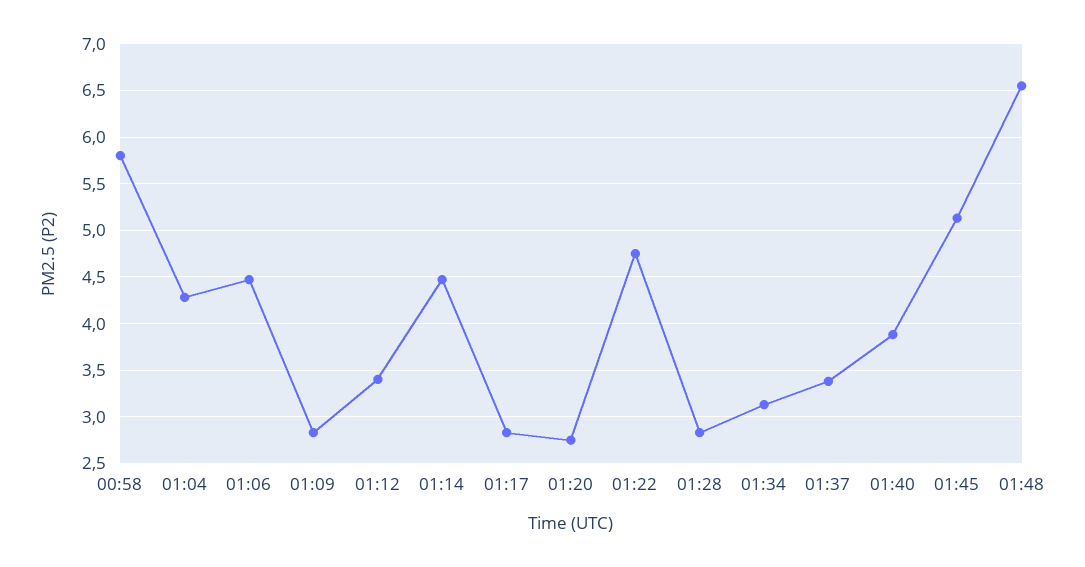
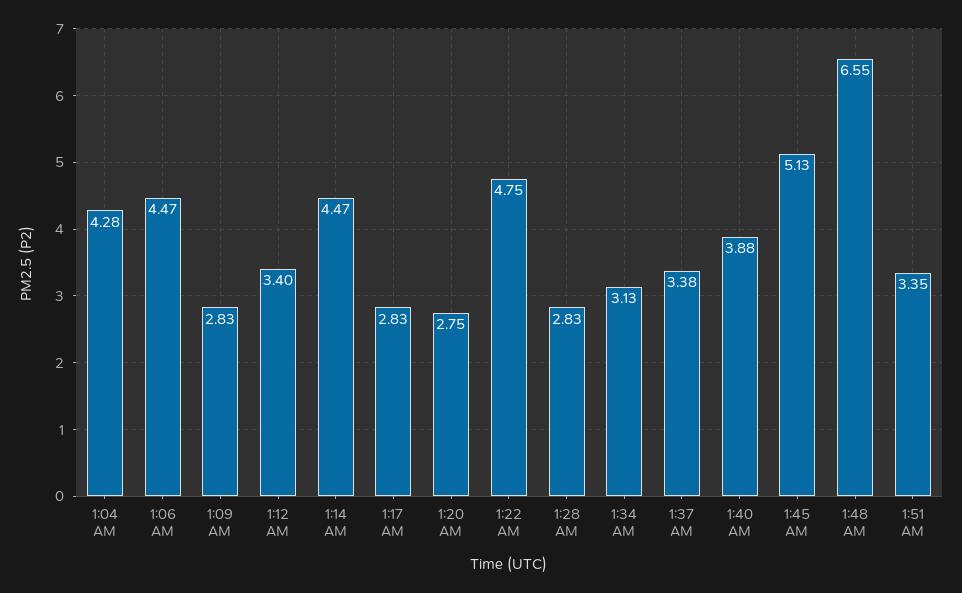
00:58: 5.8 -> none
1:51 AM: none -> 3.35

